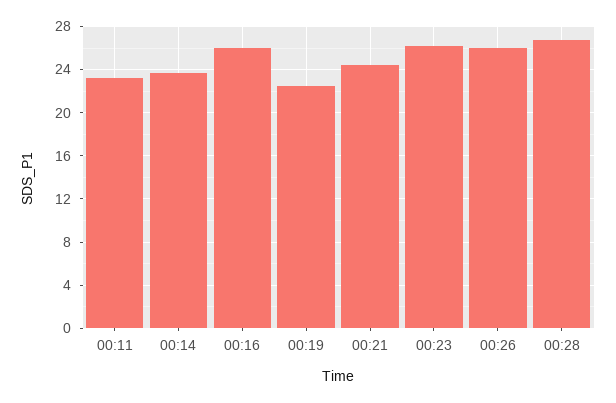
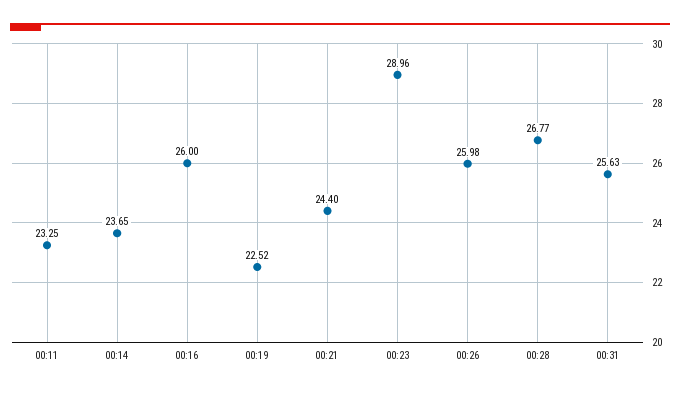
00:23: 26 -> 28.96
00:31: none -> 25.63

